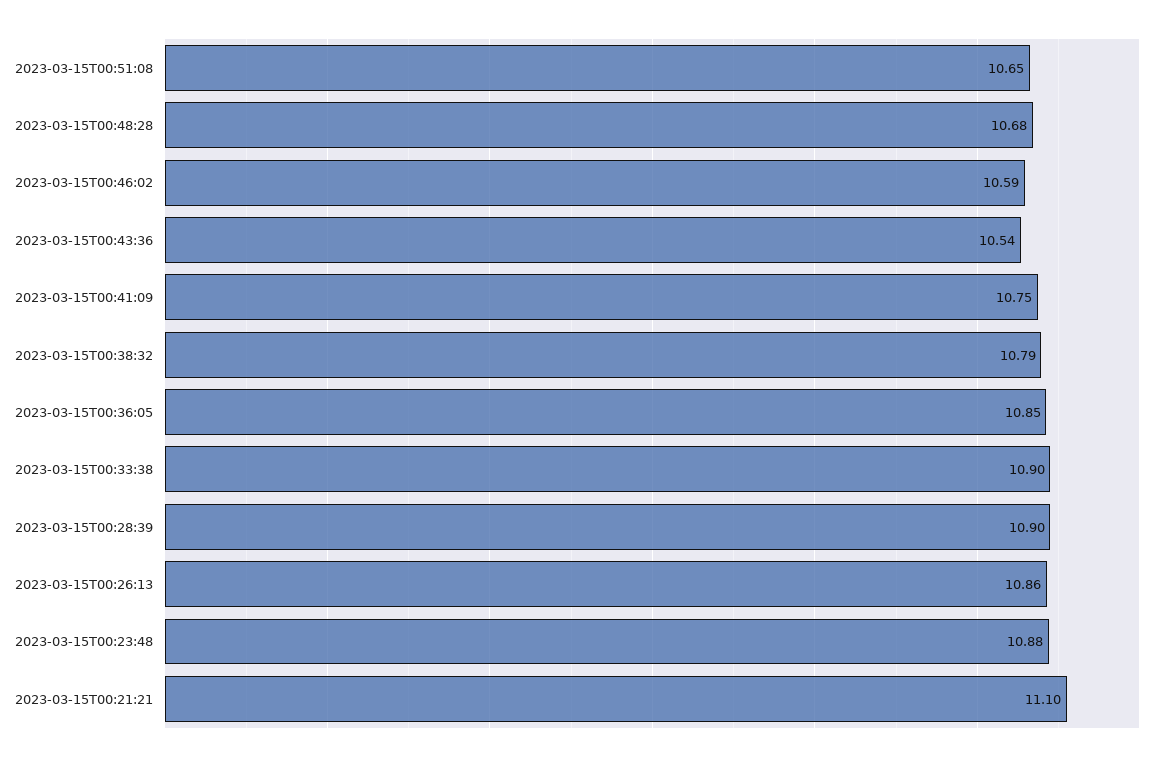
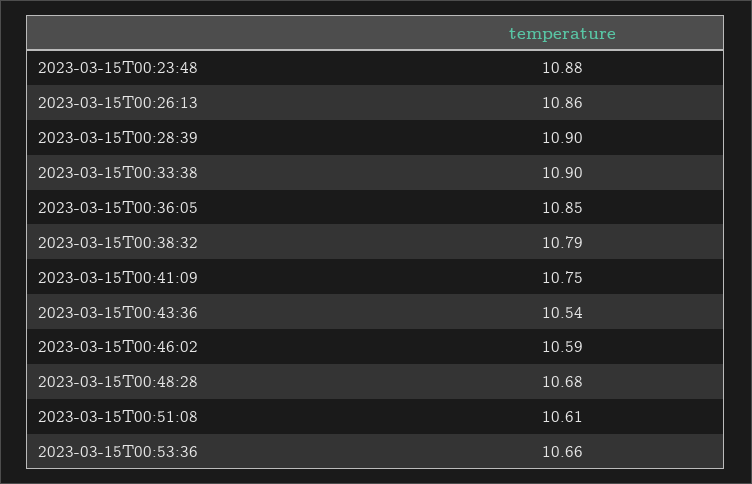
2023-03-15T00:51:08: 10.65 -> 10.61
2023-03-15T00:21:21: 11.1 -> none
2023-03-15T00:53:36: none -> 10.66

